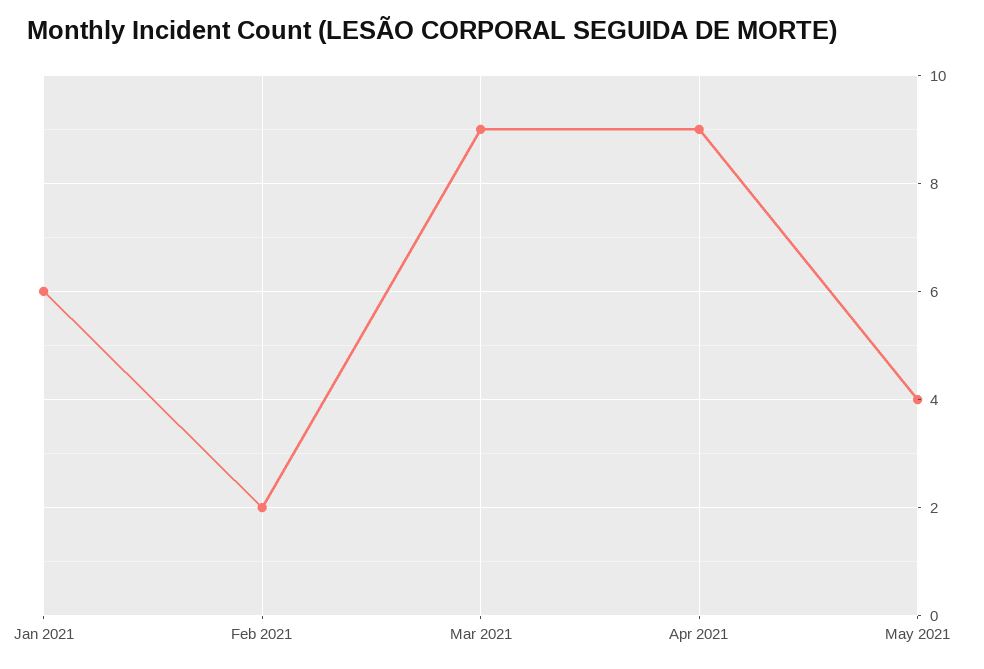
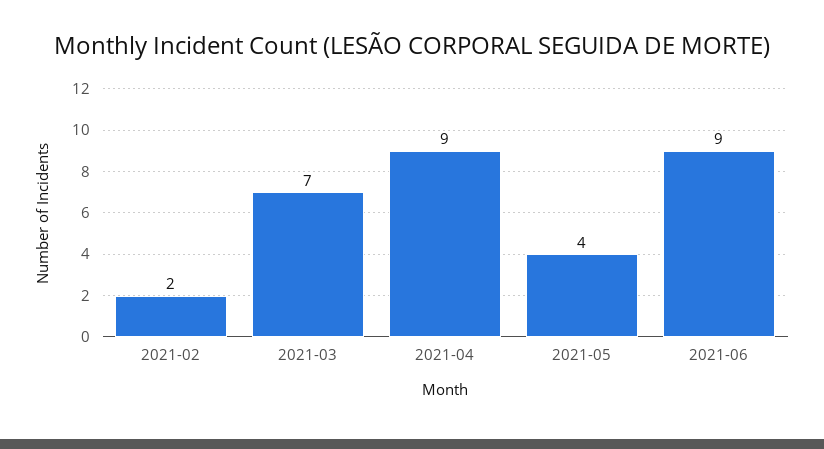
Jan 2021: 6 -> none
Mar 2021: 9 -> 7
2021-06: none -> 9

